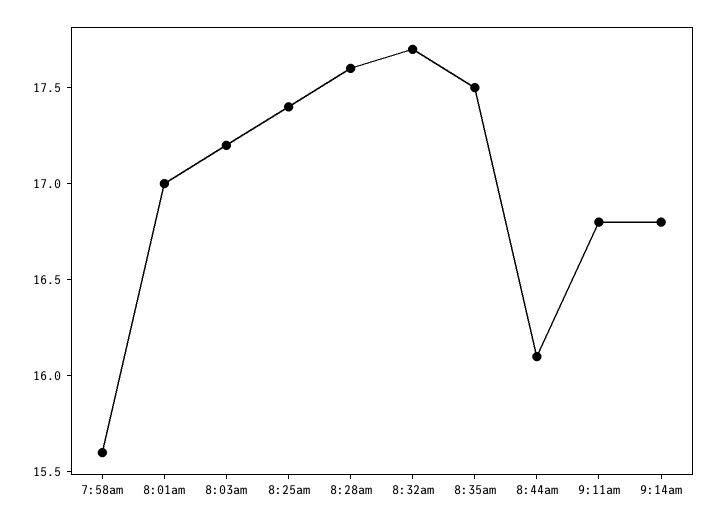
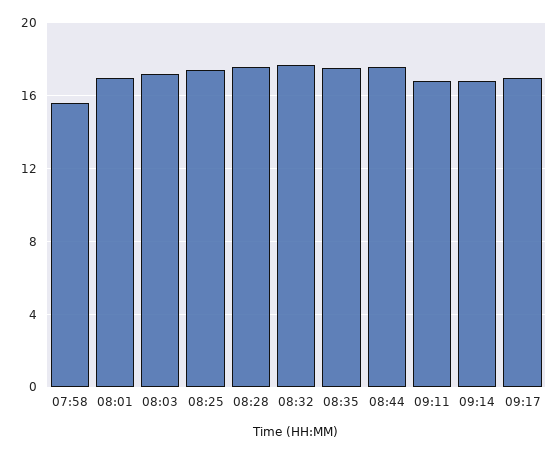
8:44am: 16.1 -> 17.5
09:17: none -> 17

